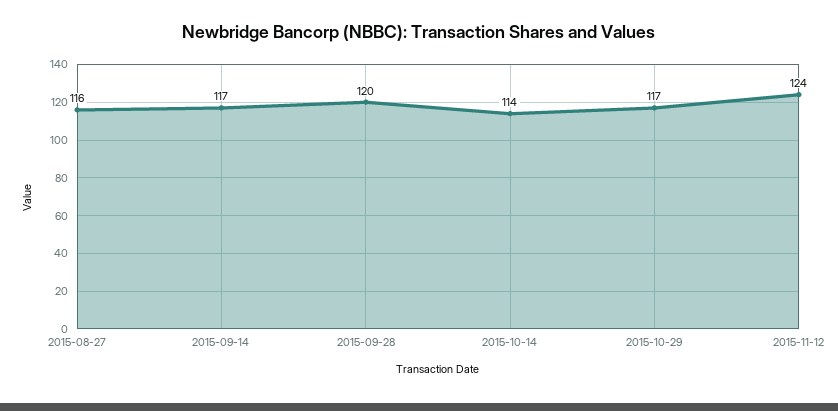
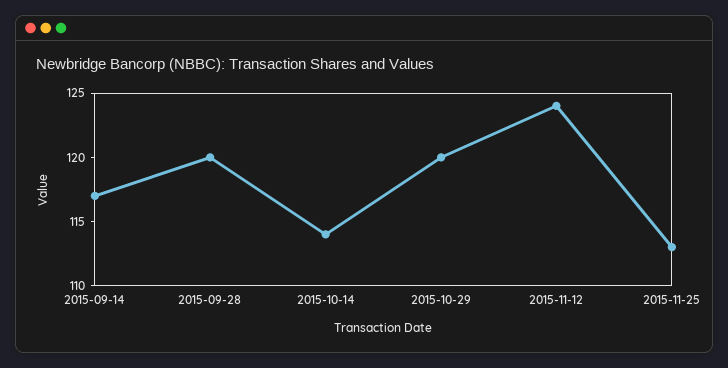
2015-08-27: 116 -> none
2015-10-29: 117 -> 120
2015-11-25: none -> 113

